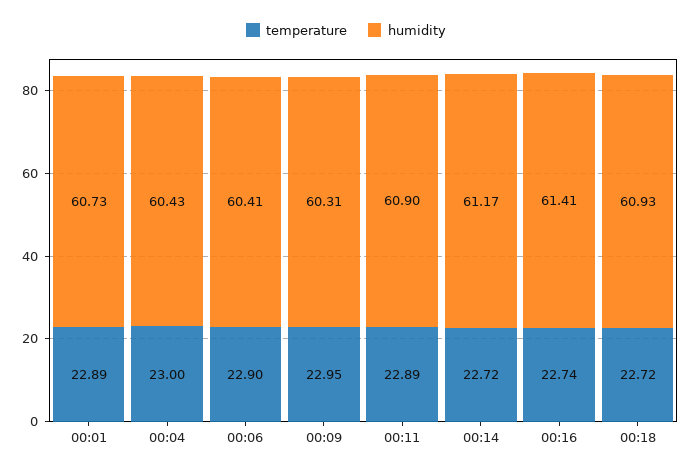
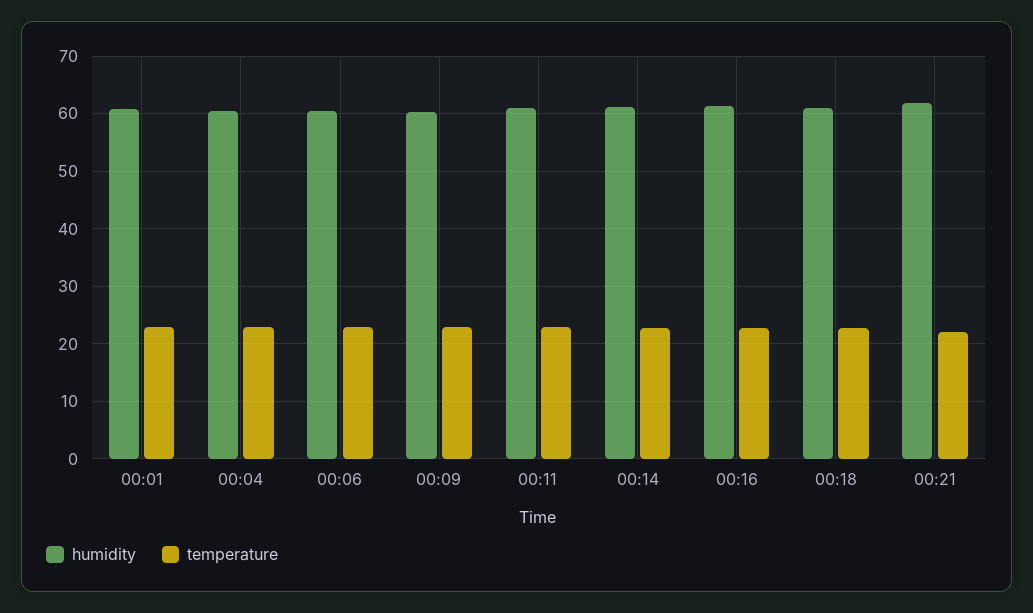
humidity, 00:21: none -> 62
temperature, 00:21: none -> 22

